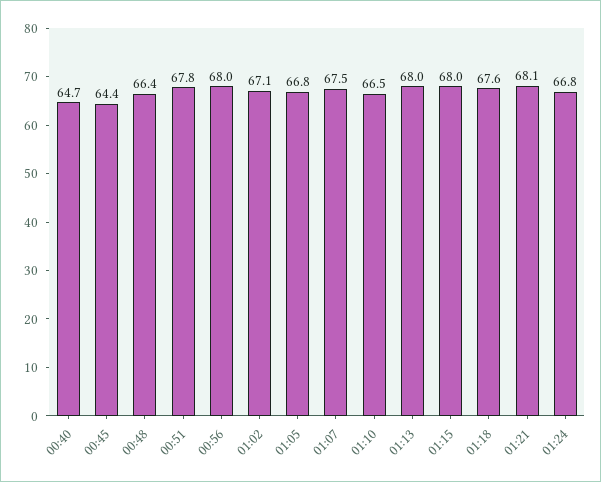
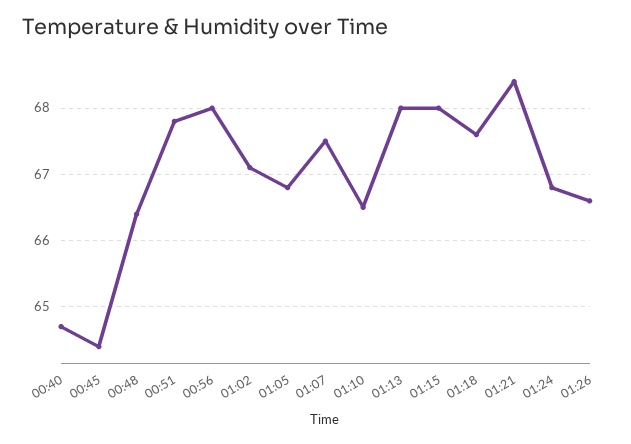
01:21: 68.1 -> 68.4
01:26: none -> 66.6

